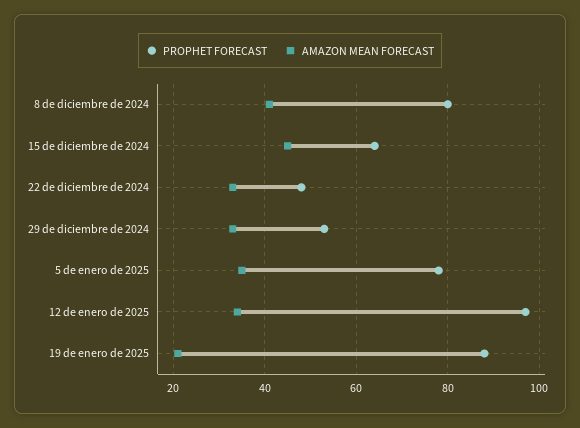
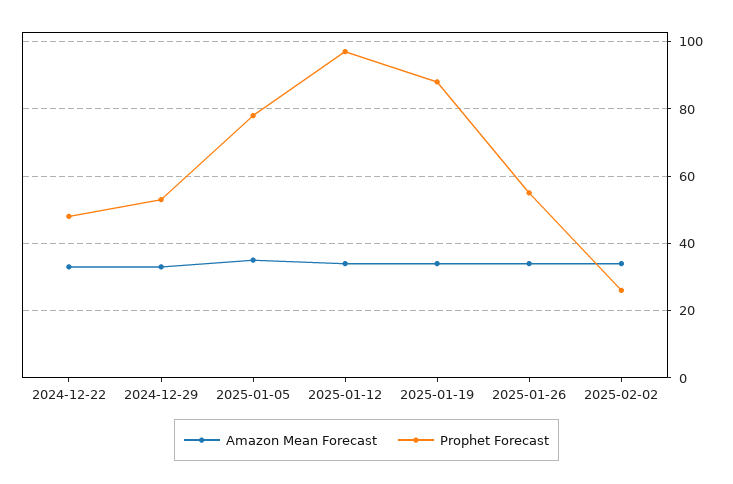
PROPHET FORECAST, 8 de diciembre de 2024: 80 -> none
AMAZON MEAN FORECAST, 8 de diciembre de 2024: 40 -> none
PROPHET FORECAST, 15 de diciembre de 2024: 65 -> none
AMAZON MEAN FORECAST, 15 de diciembre de 2024: 45 -> none
AMAZON MEAN FORECAST, 19 de enero de 2025: 20 -> 35
AMAZON MEAN FORECAST, 2025-01-26: none -> 35
PROPHET FORECAST, 2025-01-26: none -> 55
AMAZON MEAN FORECAST, 2025-02-02: none -> 35
PROPHET FORECAST, 2025-02-02: none -> 25

